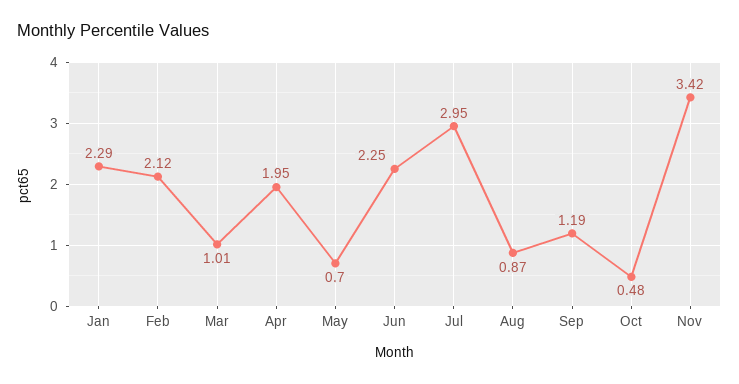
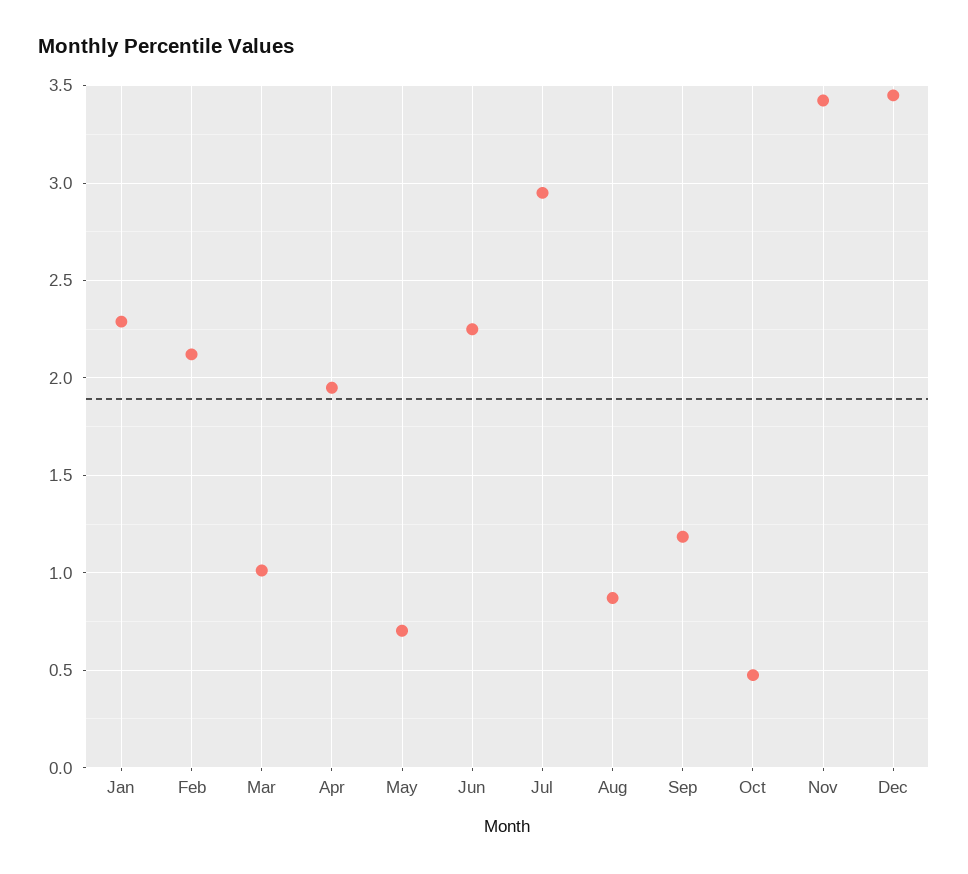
Dec: none -> 3.45

